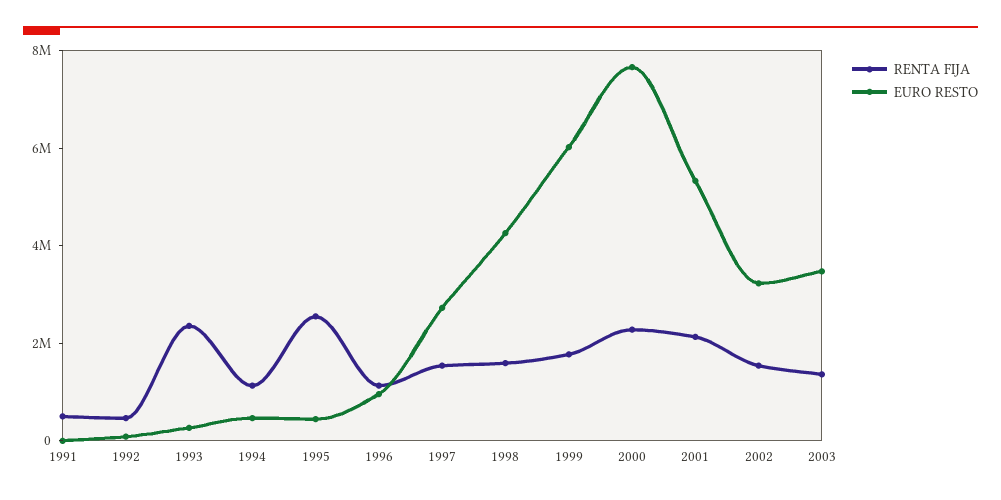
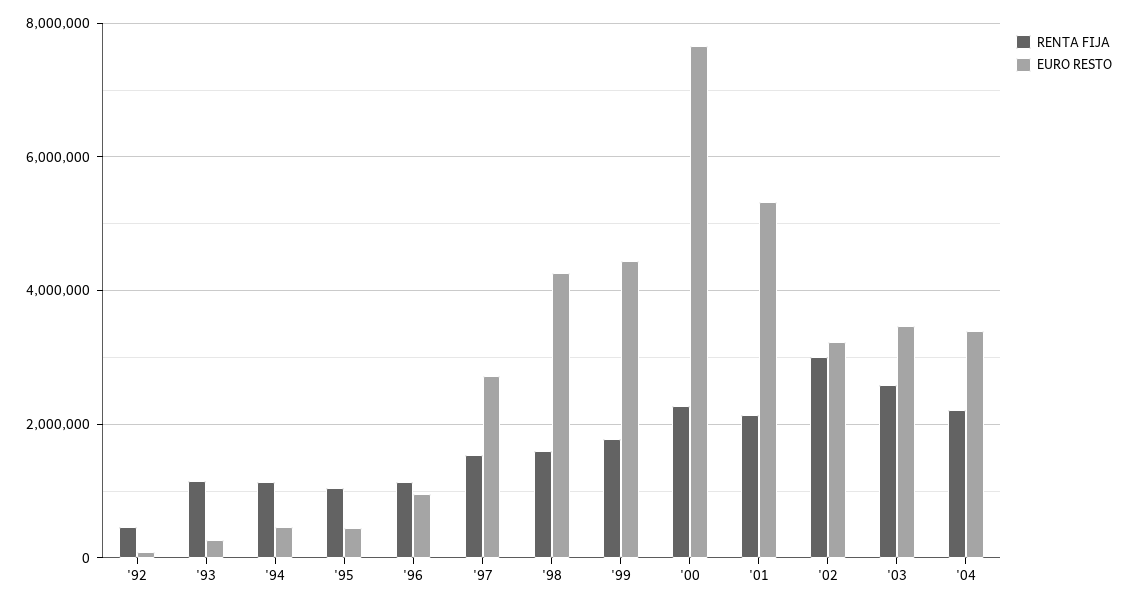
RENTA FIJA, 1991: 500000 -> none
EURO RESTO, 1991: 0 -> none
RENTA FIJA, 1993: 2500000 -> 1200000
RENTA FIJA, 1995: 2500000 -> 1000000
EURO RESTO, 1999: 6000000 -> 4400000
RENTA FIJA, 2002: 1500000 -> 3000000
RENTA FIJA, 2003: 1500000 -> 2600000
RENTA FIJA, '04: none -> 2200000
EURO RESTO, '04: none -> 3400000

